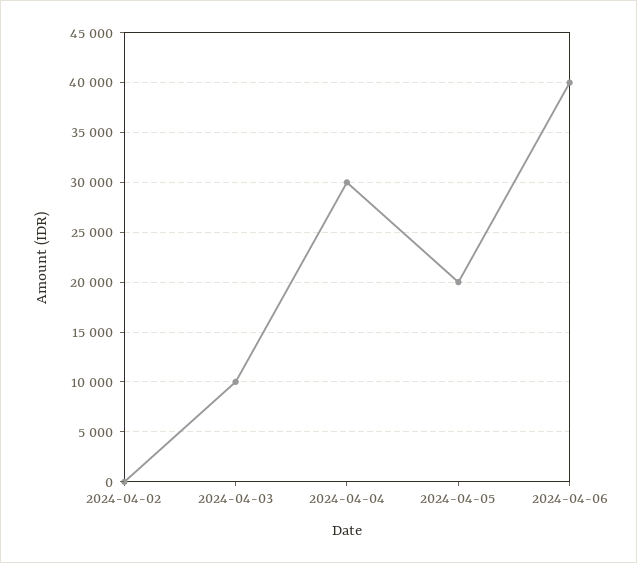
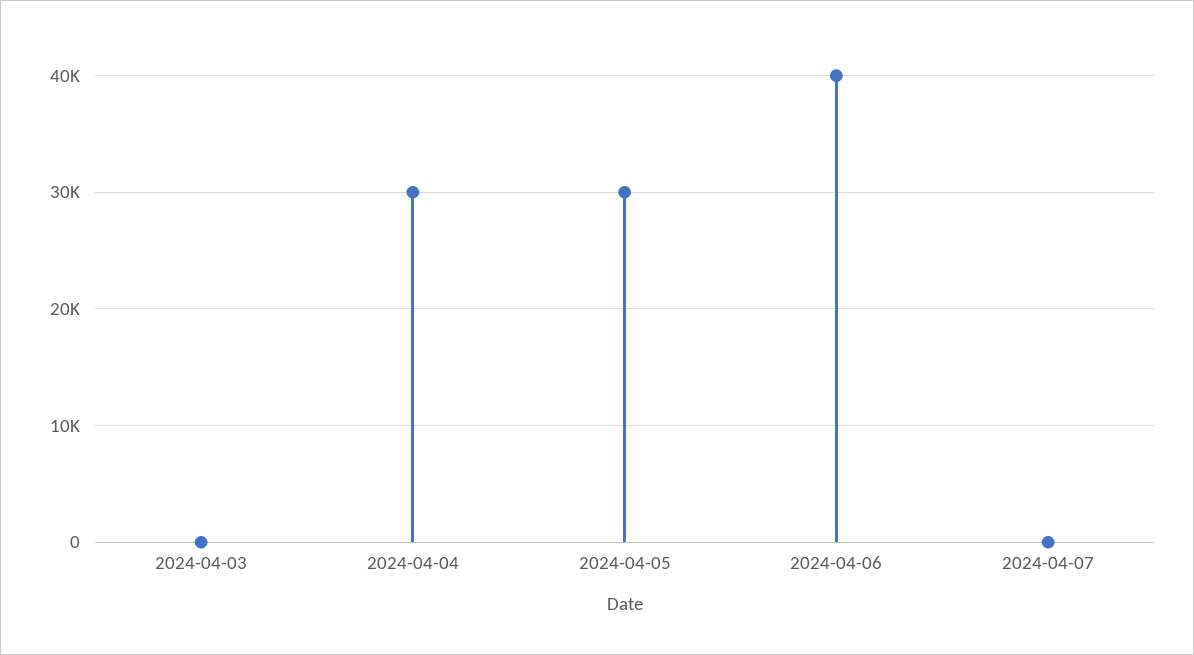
2024-04-02: 0 -> none
2024-04-03: 10000 -> 0
2024-04-05: 20000 -> 30000
2024-04-07: none -> 0

